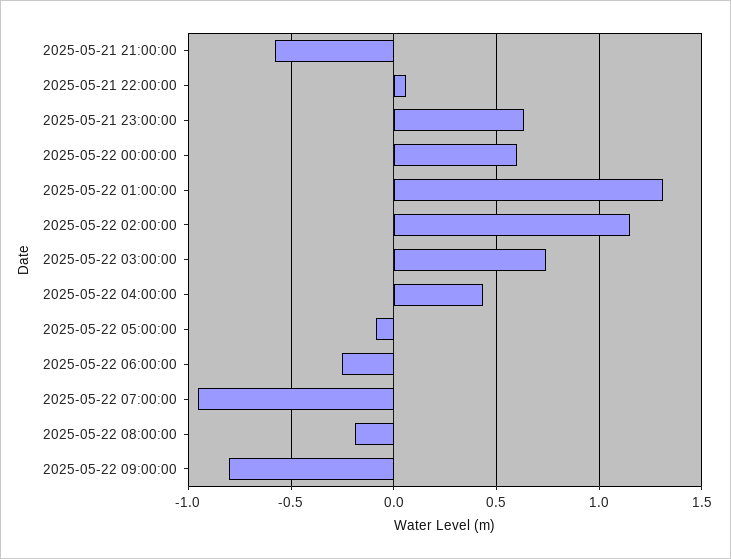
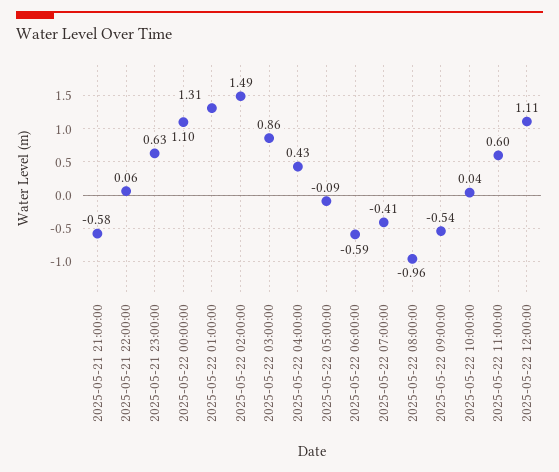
2025-05-22 00:00:00: 0.6 -> 1.1
2025-05-22 02:00:00: 1.15 -> 1.49
2025-05-22 03:00:00: 0.75 -> 0.86
2025-05-22 06:00:00: -0.25 -> -0.59
2025-05-22 07:00:00: -0.95 -> -0.41
2025-05-22 08:00:00: -0.2 -> -0.96
2025-05-22 09:00:00: -0.8 -> -0.54
2025-05-22 10:00:00: none -> 0.04
2025-05-22 11:00:00: none -> 0.6
2025-05-22 12:00:00: none -> 1.11

